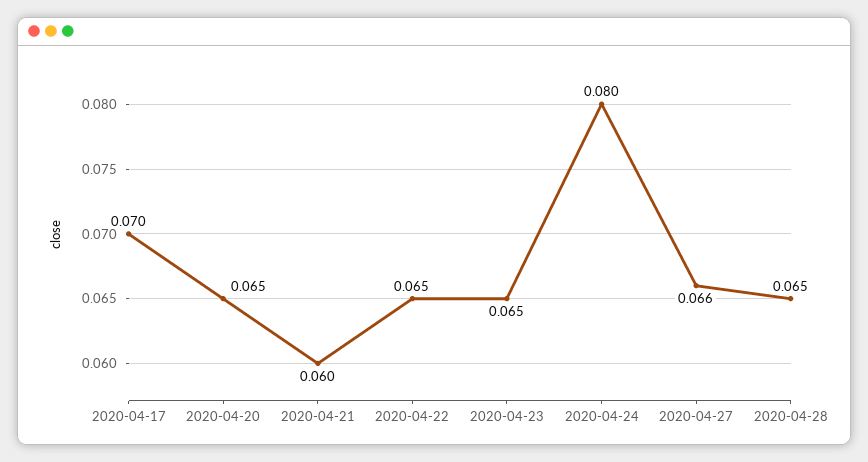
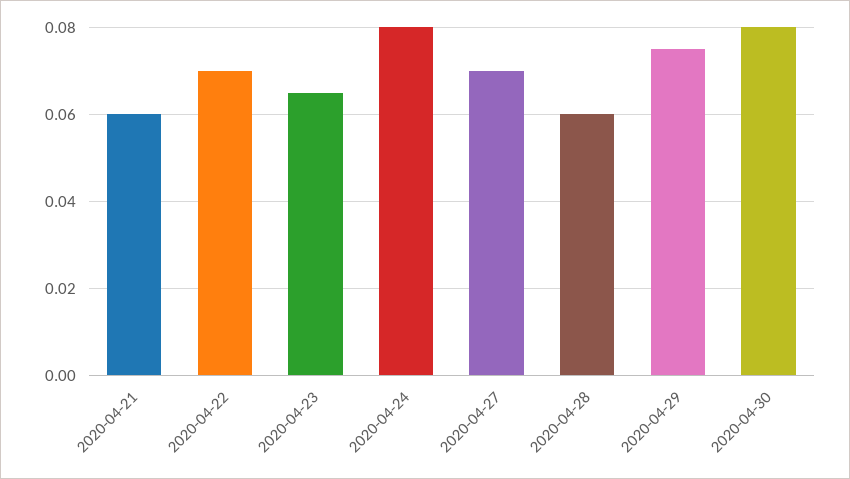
2020-04-17: 0.07 -> none
2020-04-20: 0.065 -> none
2020-04-22: 0.065 -> 0.07
2020-04-27: 0.066 -> 0.07
2020-04-28: 0.065 -> 0.06
2020-04-29: none -> 0.075
2020-04-30: none -> 0.08

